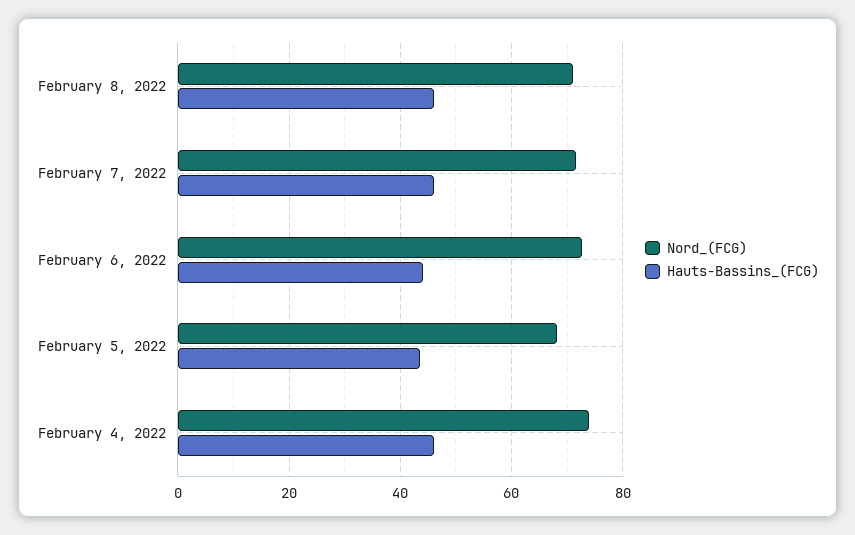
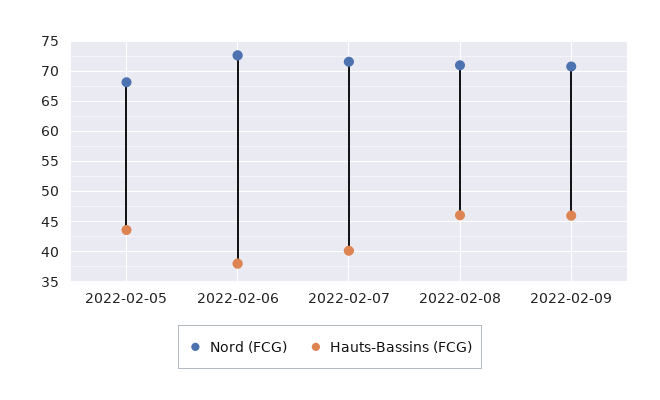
Hauts-Bassins_(FCG), February 7, 2022: 46 -> 40
Hauts-Bassins_(FCG), February 6, 2022: 44 -> 38
Nord_(FCG), February 4, 2022: 74 -> none
Hauts-Bassins_(FCG), February 4, 2022: 46 -> none
Nord_(FCG), 2022-02-09: none -> 71
Hauts-Bassins_(FCG), 2022-02-09: none -> 46

